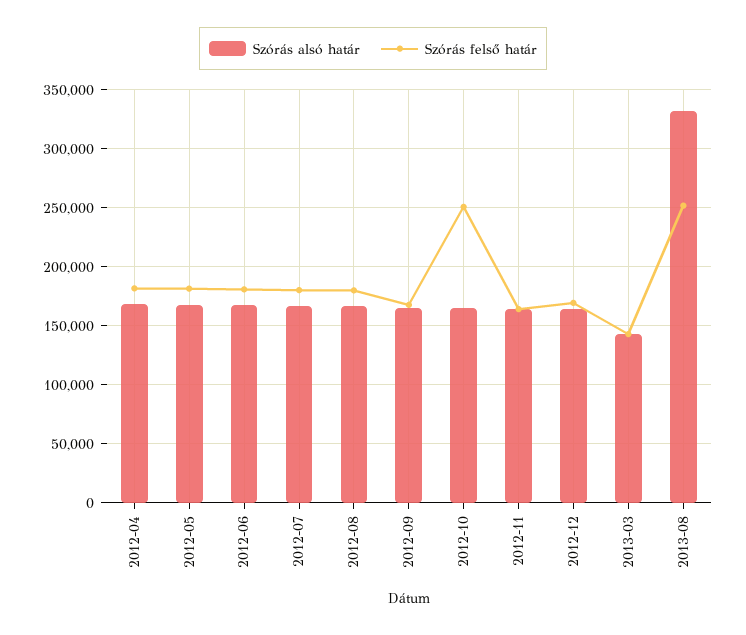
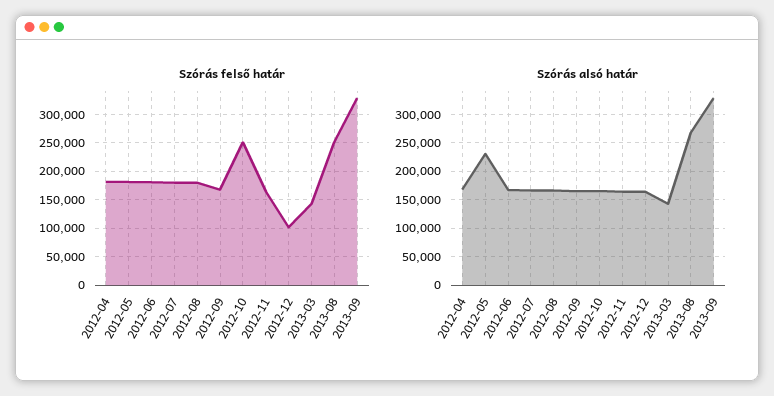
Szórás alsó határ, 2012-05: 170000 -> 225000
Szórás felső határ, 2012-12: 170000 -> 100000
Szórás alsó határ, 2013-08: 330000 -> 275000
Szórás felső határ, 2013-09: none -> 325000
Szórás alsó határ, 2013-09: none -> 325000

